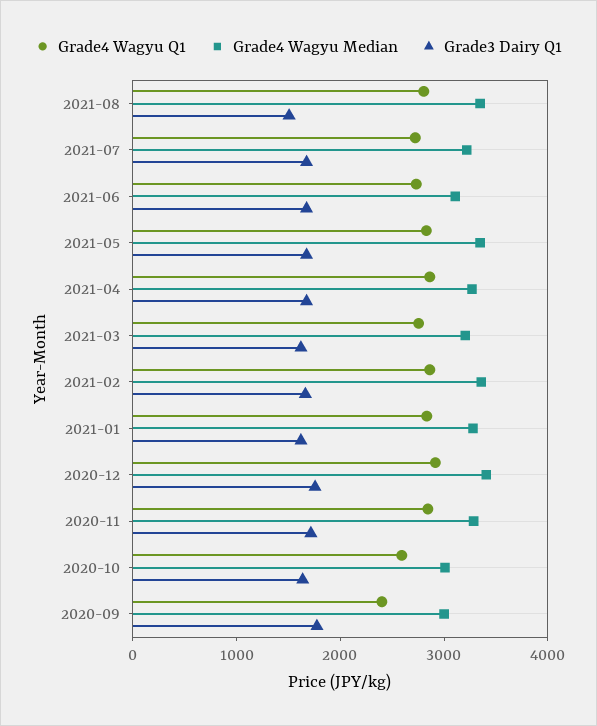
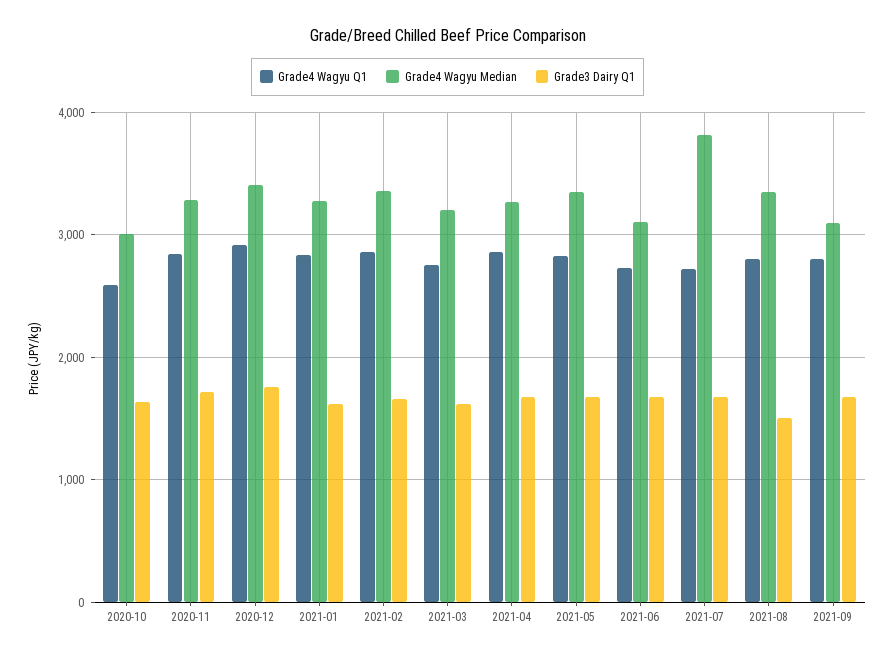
Grade4 Wagyu Median, 2021-07: 3200 -> 3800
Grade4 Wagyu Q1, 2020-09: 2400 -> none
Grade4 Wagyu Median, 2020-09: 3000 -> none
Grade3 Dairy Q1, 2020-09: 1800 -> none
Grade4 Wagyu Q1, 2021-09: none -> 2800
Grade4 Wagyu Median, 2021-09: none -> 3100
Grade3 Dairy Q1, 2021-09: none -> 1700

